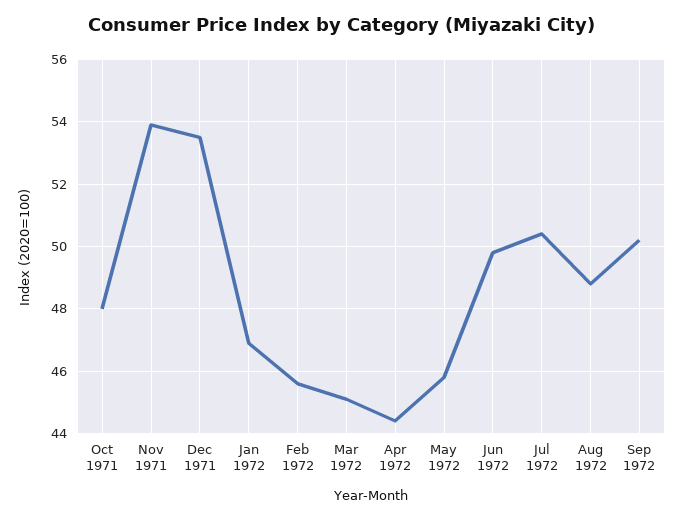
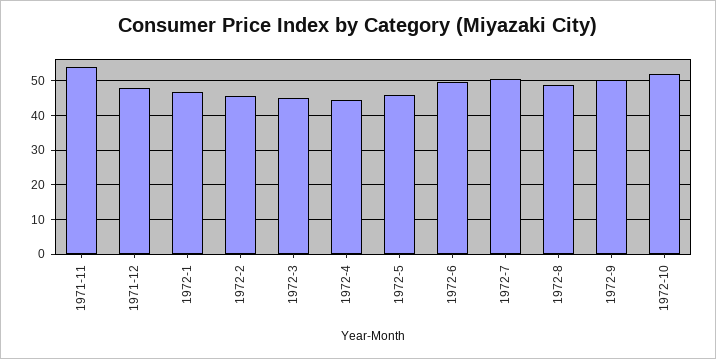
Oct 1971: 48 -> none
Dec 1971: 53.5 -> 48
1972-10: none -> 52

